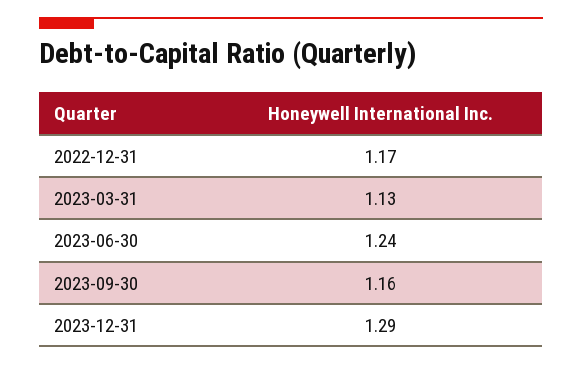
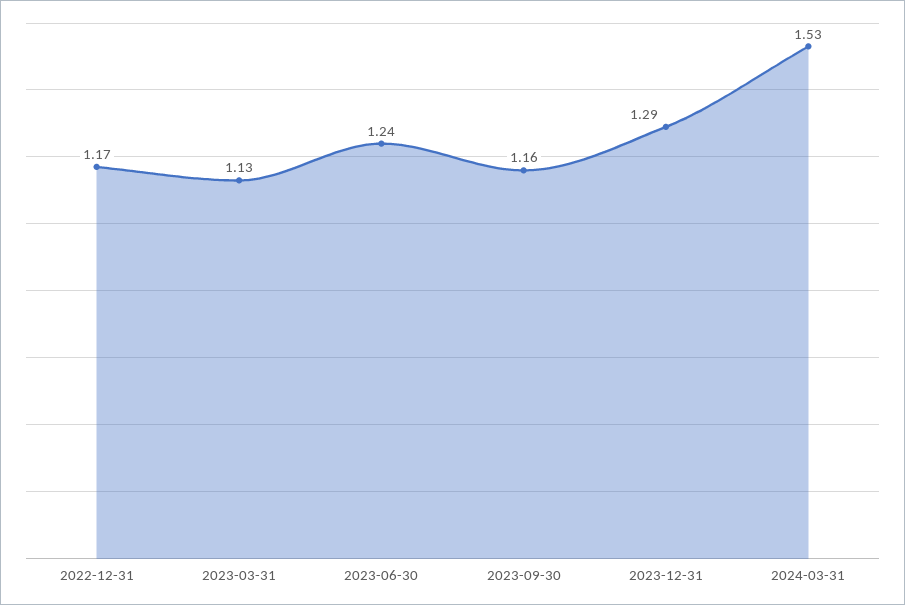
2024-03-31: none -> 1.53

